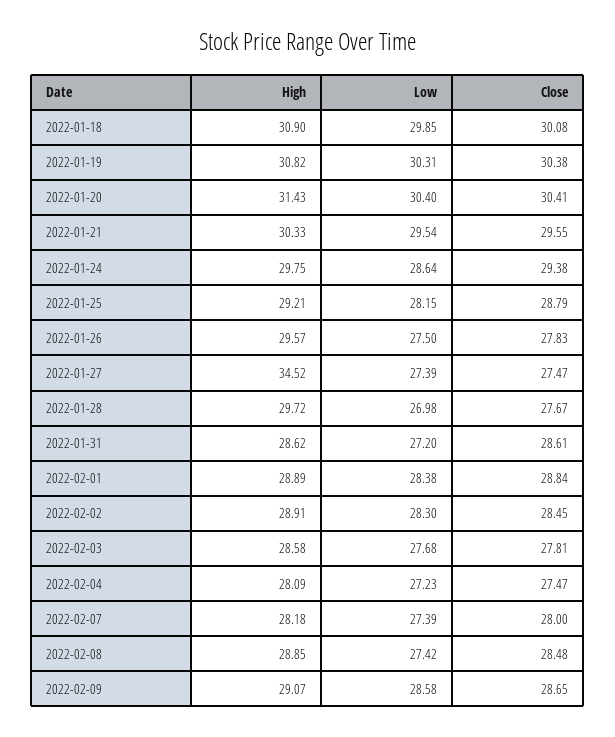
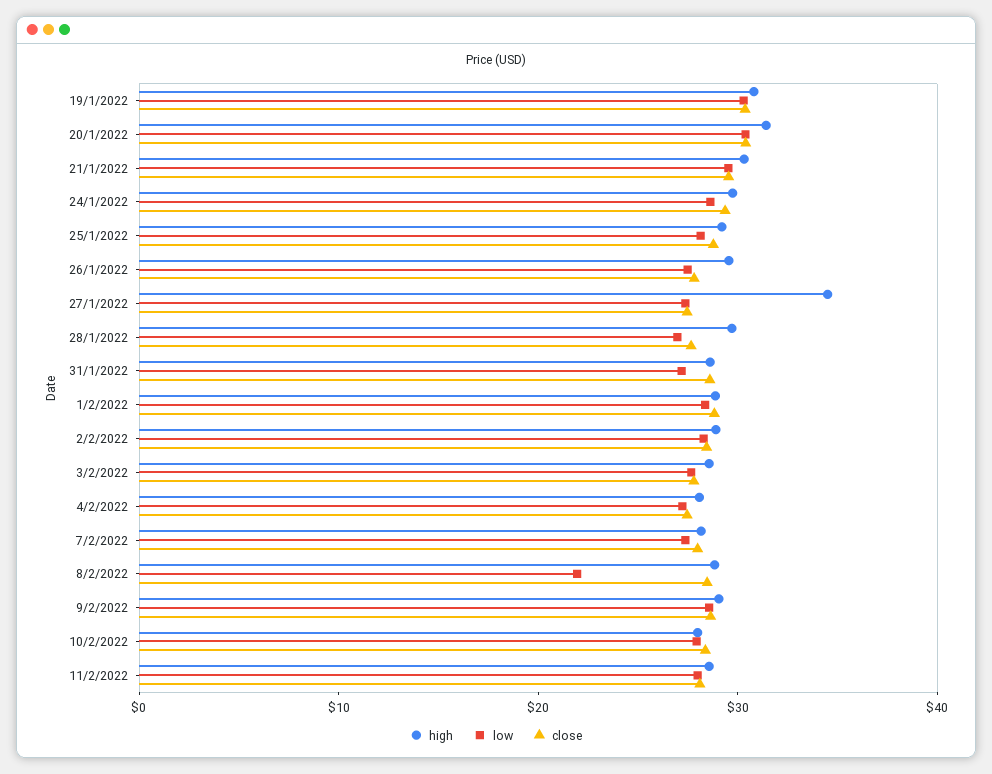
High, 2022-01-18: 30.9 -> none
Low, 2022-01-18: 29.85 -> none
Close, 2022-01-18: 30.08 -> none
Low, 2022-02-08: 27.42 -> 22
High, 10/2/2022: none -> 28
Low, 10/2/2022: none -> 28
Close, 10/2/2022: none -> 28
High, 11/2/2022: none -> 28
Low, 11/2/2022: none -> 28
Close, 11/2/2022: none -> 28

